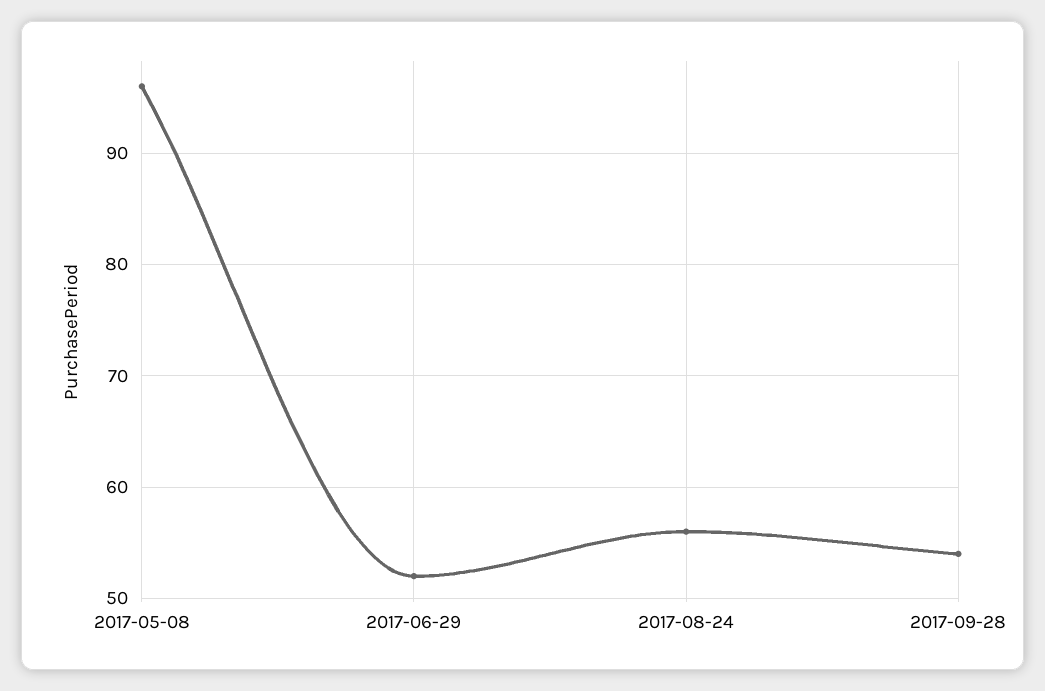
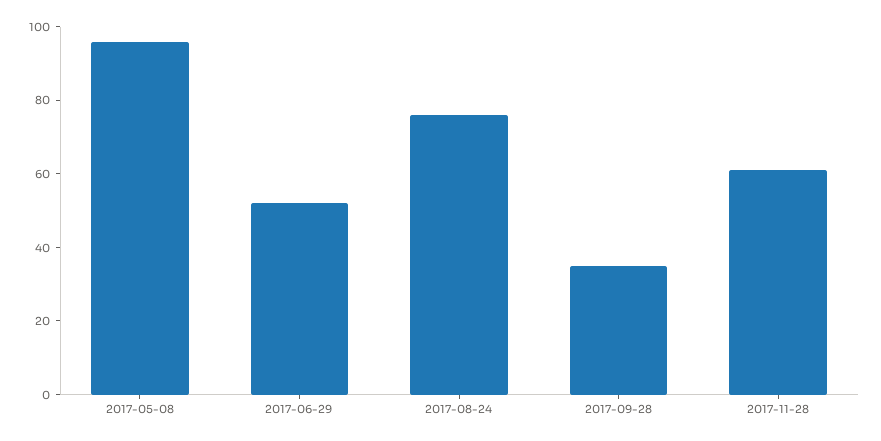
2017-08-24: 56 -> 75
2017-09-28: 54 -> 35
2017-11-28: none -> 60

